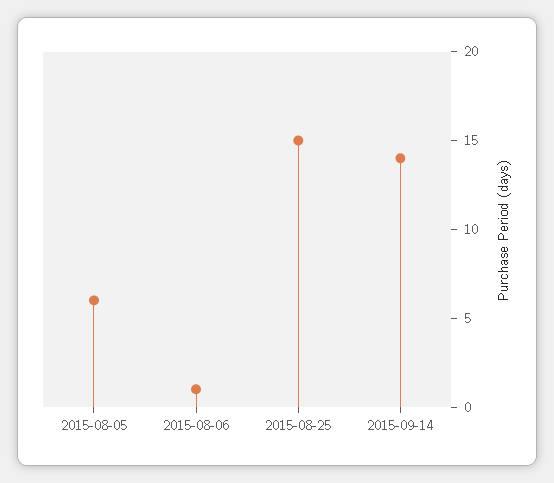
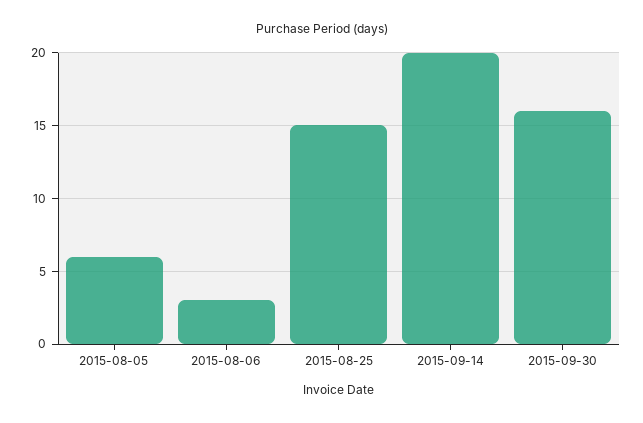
2015-08-06: 1 -> 3
2015-09-14: 14 -> 20
2015-09-30: none -> 16

